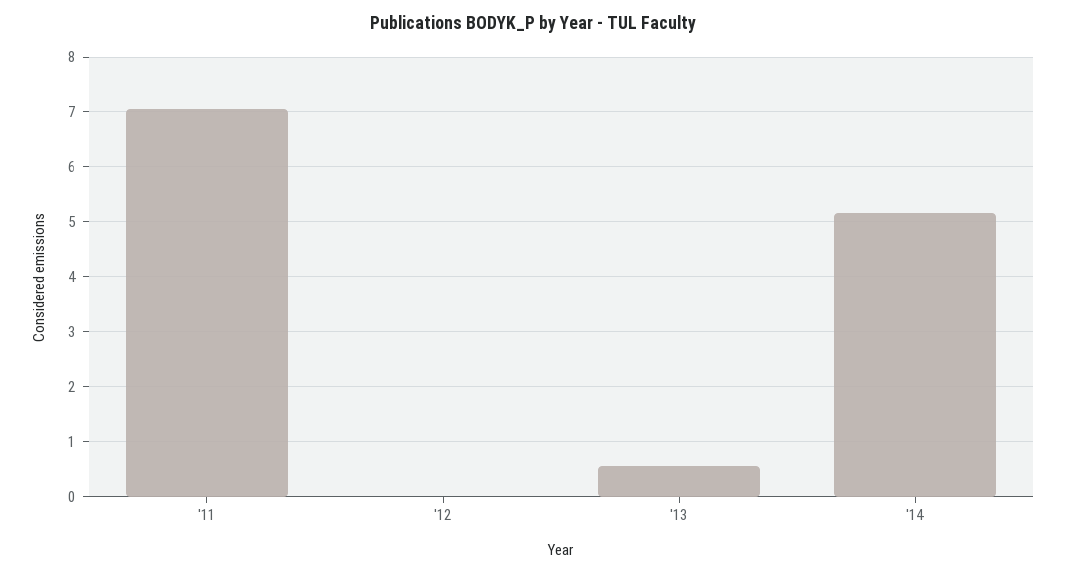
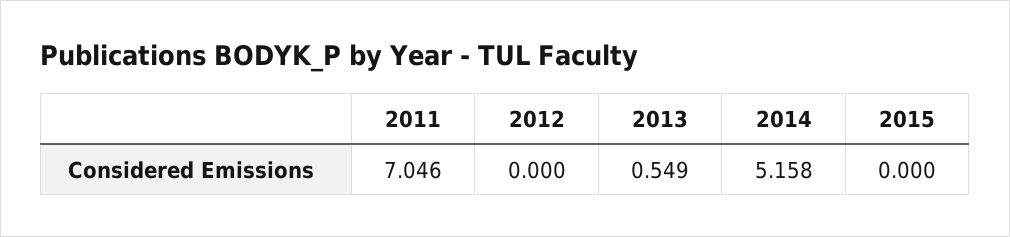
2015: none -> 0

